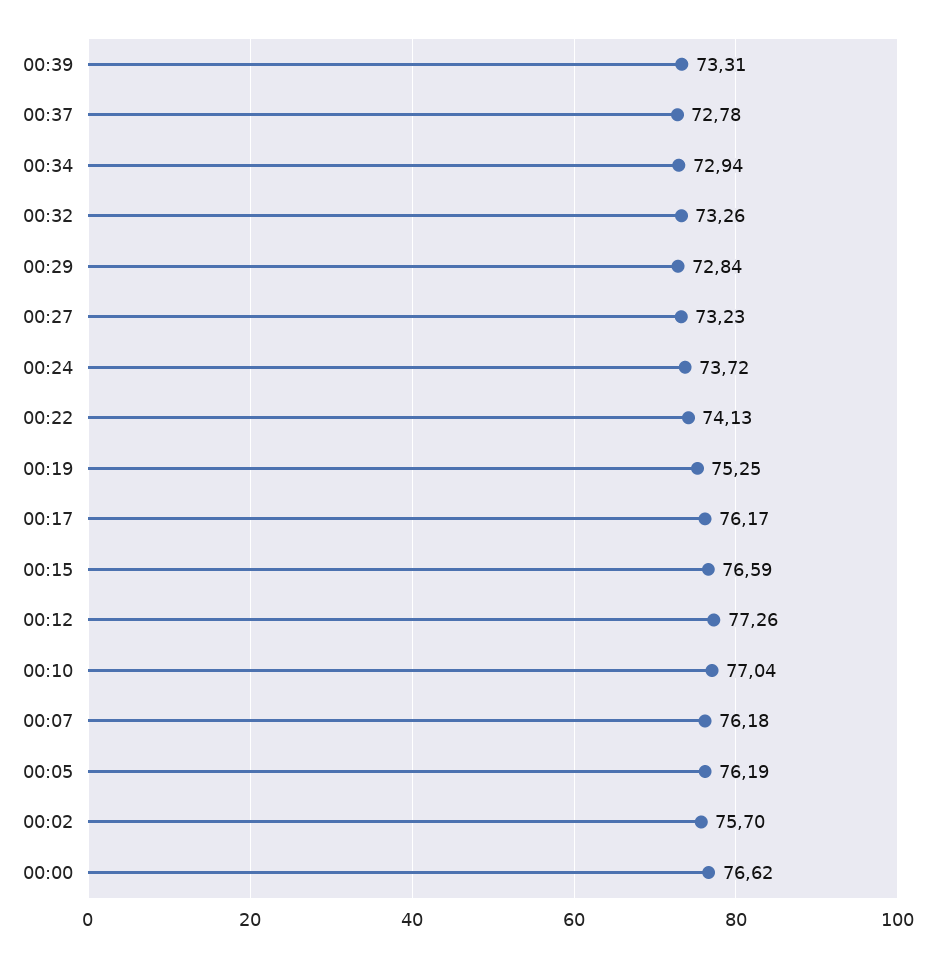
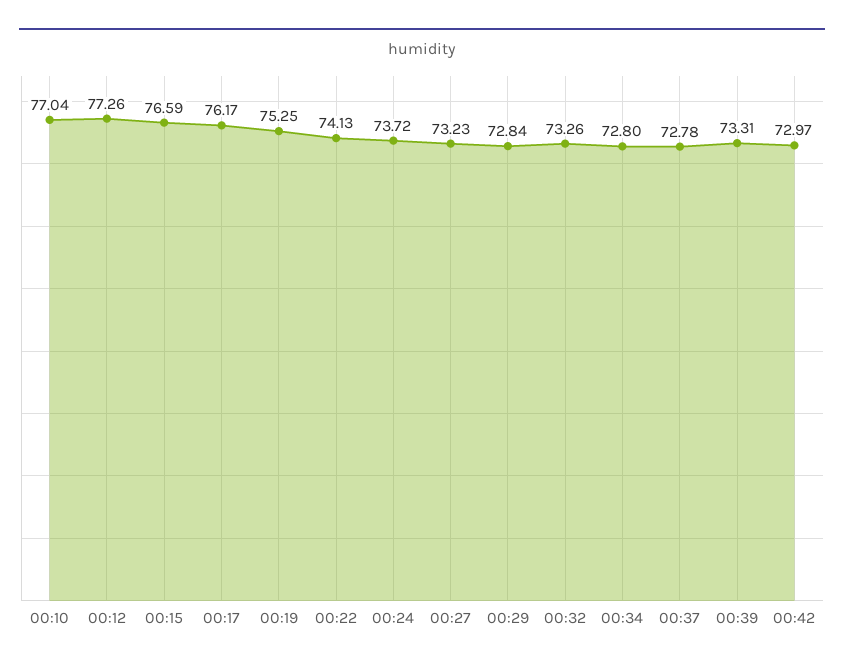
00:34: 72.94 -> 72.8
00:07: 76.18 -> none
00:05: 76.19 -> none
00:02: 75.7 -> none
00:00: 76.62 -> none
00:42: none -> 72.97

